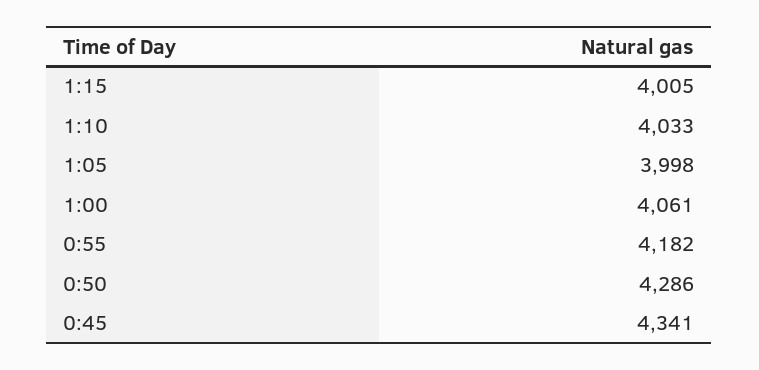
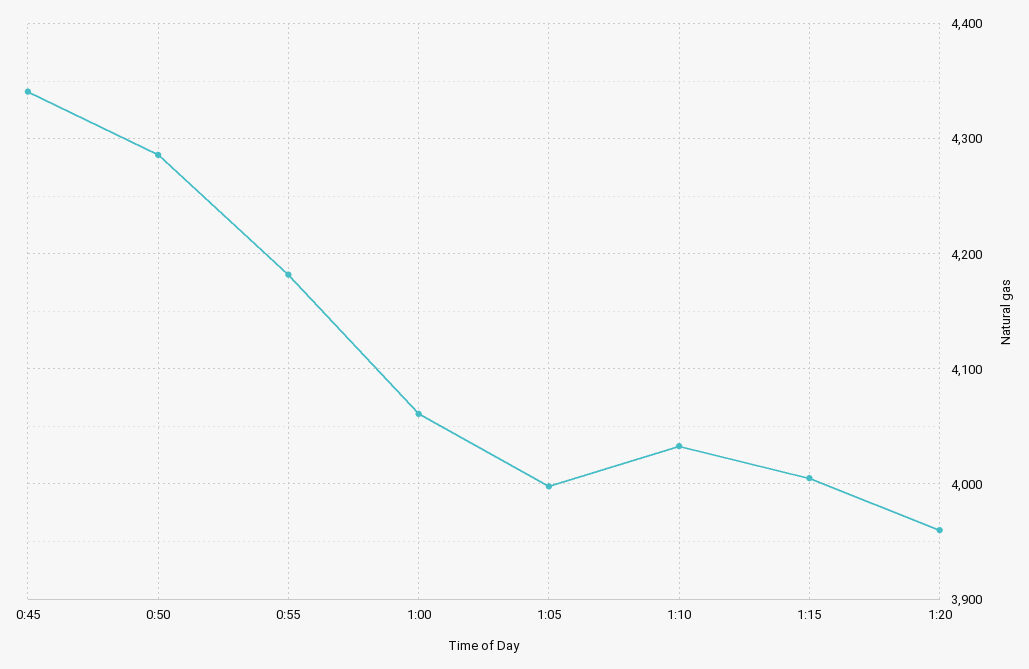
1:20: none -> 3960

